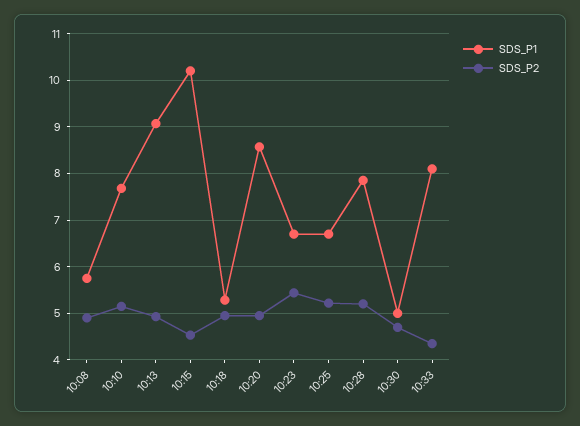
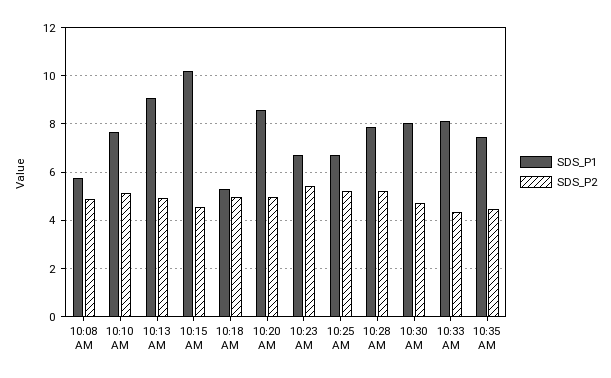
SDS_P1, 10:30: 5 -> 8
SDS_P1, 10:35 AM: none -> 7.5
SDS_P2, 10:35 AM: none -> 4.5

